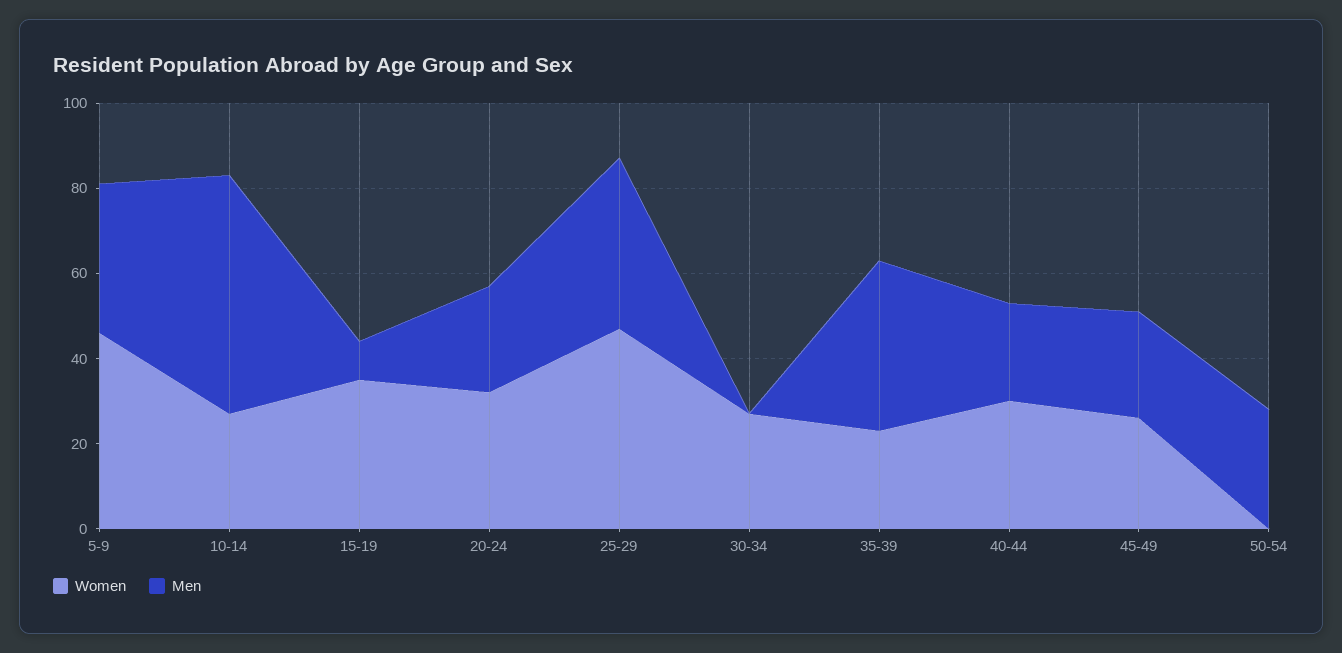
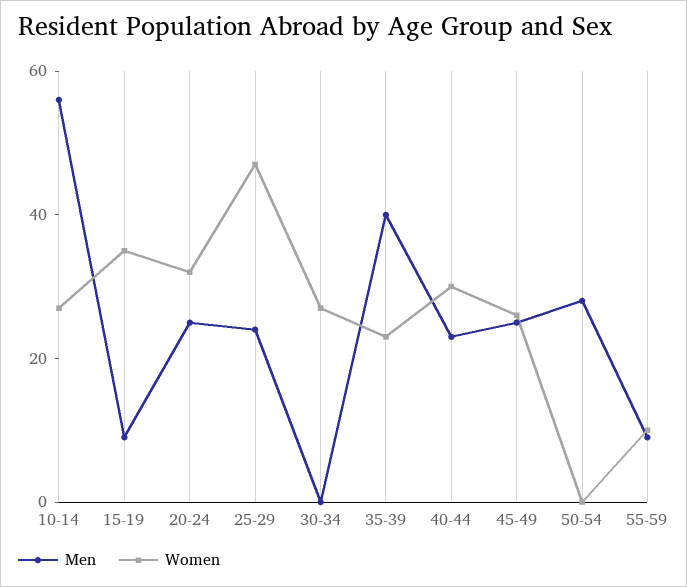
Women, 5-9: 45 -> none
Men, 5-9: 35 -> none
Men, 25-29: 40 -> 25
Men, 55-59: none -> 10
Women, 55-59: none -> 10

